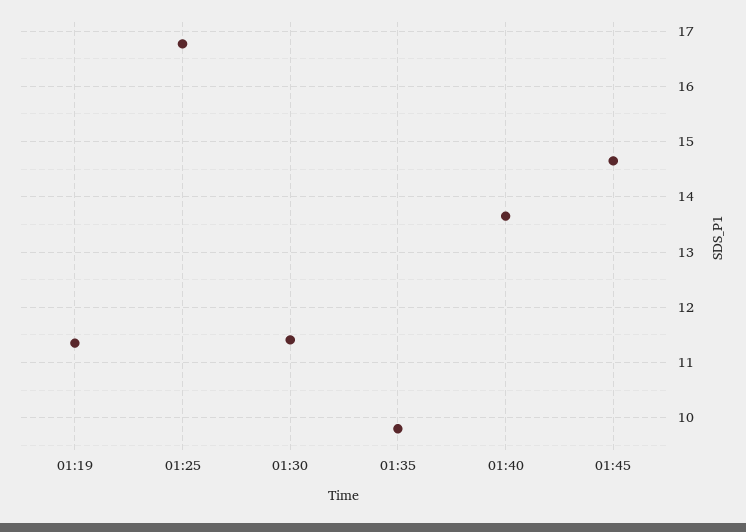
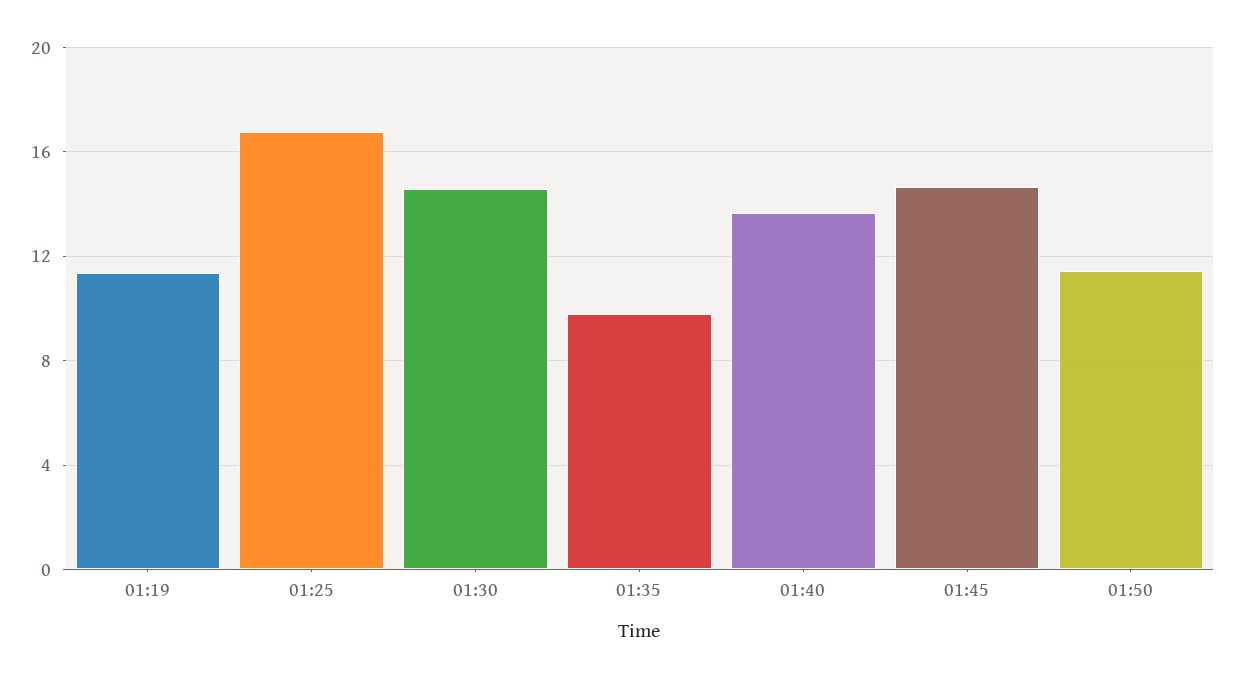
01:30: 11.4 -> 14.5
01:50: none -> 11.5

